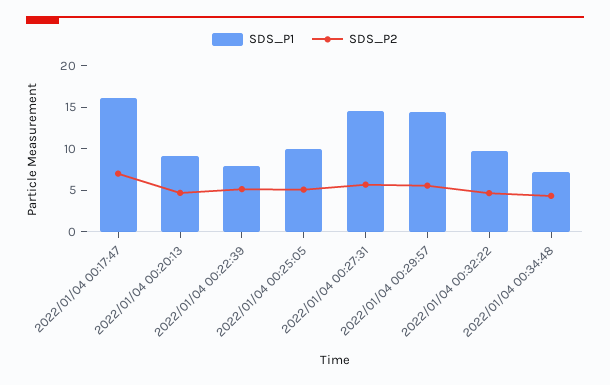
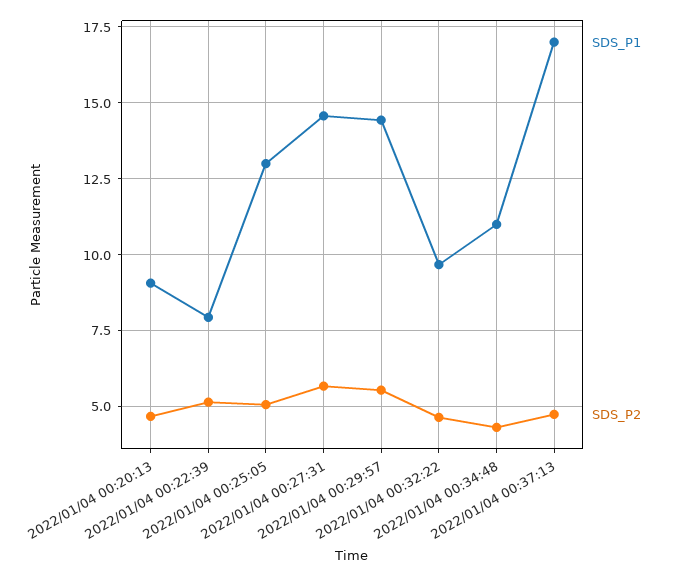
SDS_P1, 2022/01/04 00:17:47: 16 -> none
SDS_P2, 2022/01/04 00:17:47: 7 -> none
SDS_P1, 2022/01/04 00:25:05: 10 -> 13
SDS_P1, 2022/01/04 00:34:48: 7 -> 11
SDS_P1, 2022/01/04 00:37:13: none -> 17
SDS_P2, 2022/01/04 00:37:13: none -> 4.75

